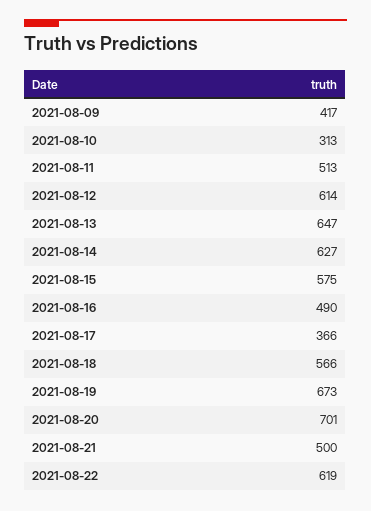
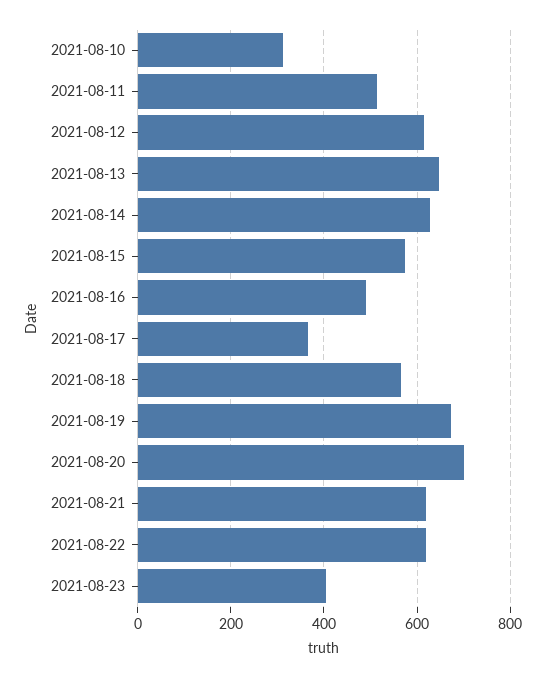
2021-08-09: 417 -> none
2021-08-21: 500 -> 620
2021-08-23: none -> 400

